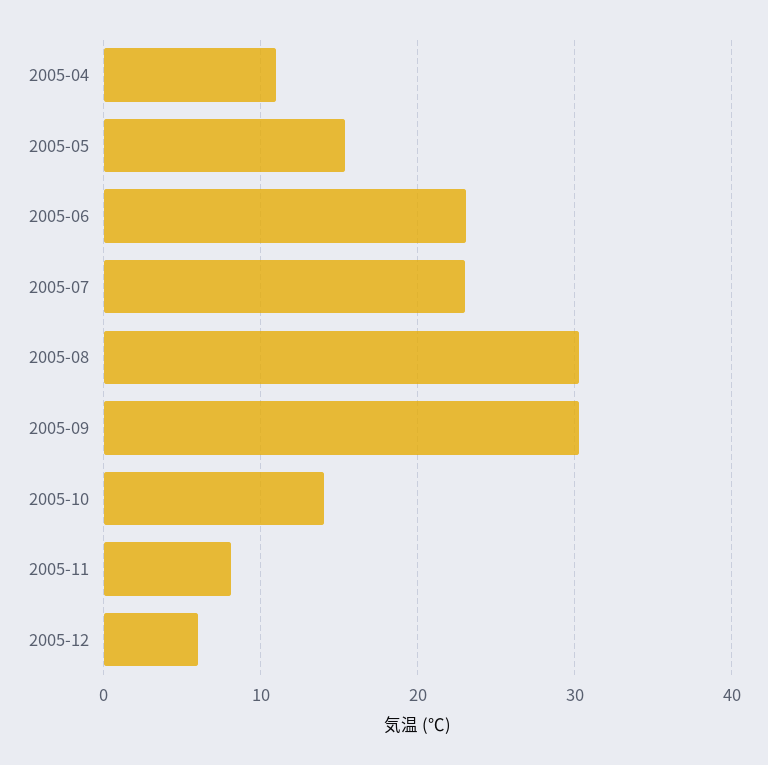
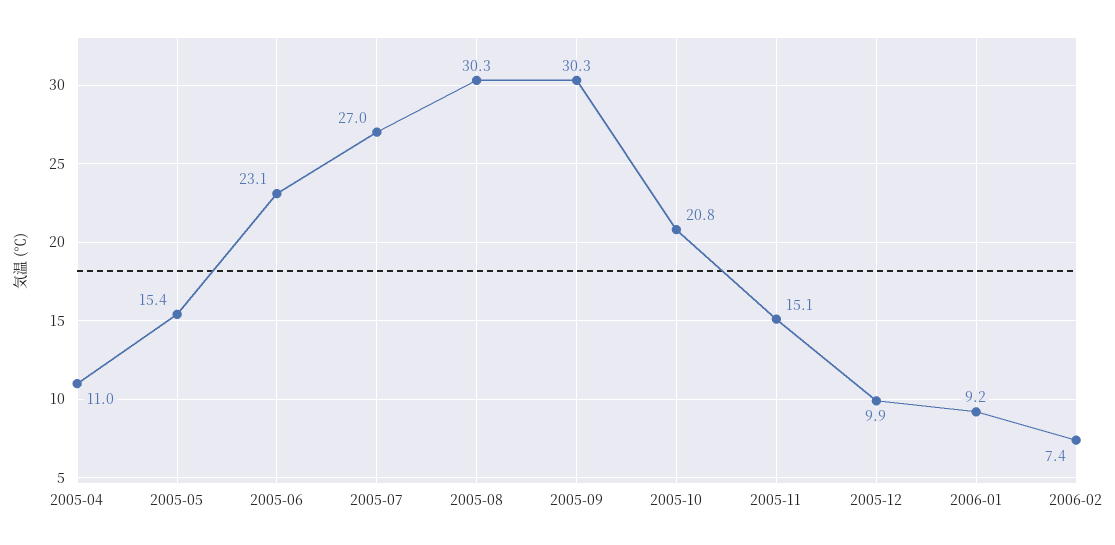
2005-07: 23 -> 27
2005-10: 14 -> 20.8
2005-11: 8 -> 15.1
2005-12: 6 -> 9.9
2006-01: none -> 9.2
2006-02: none -> 7.4

